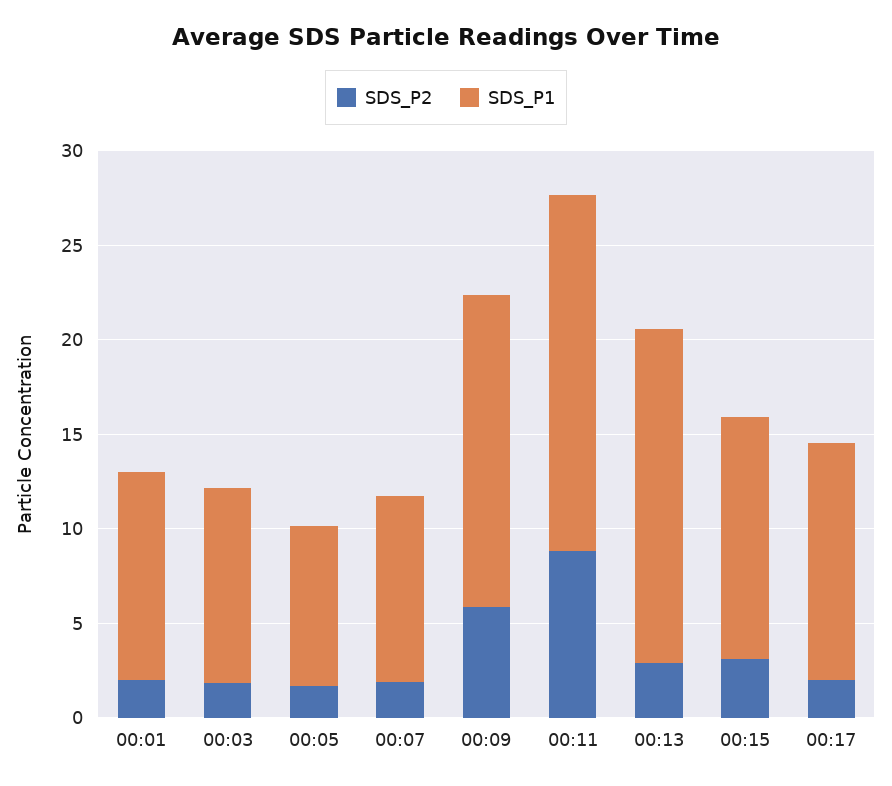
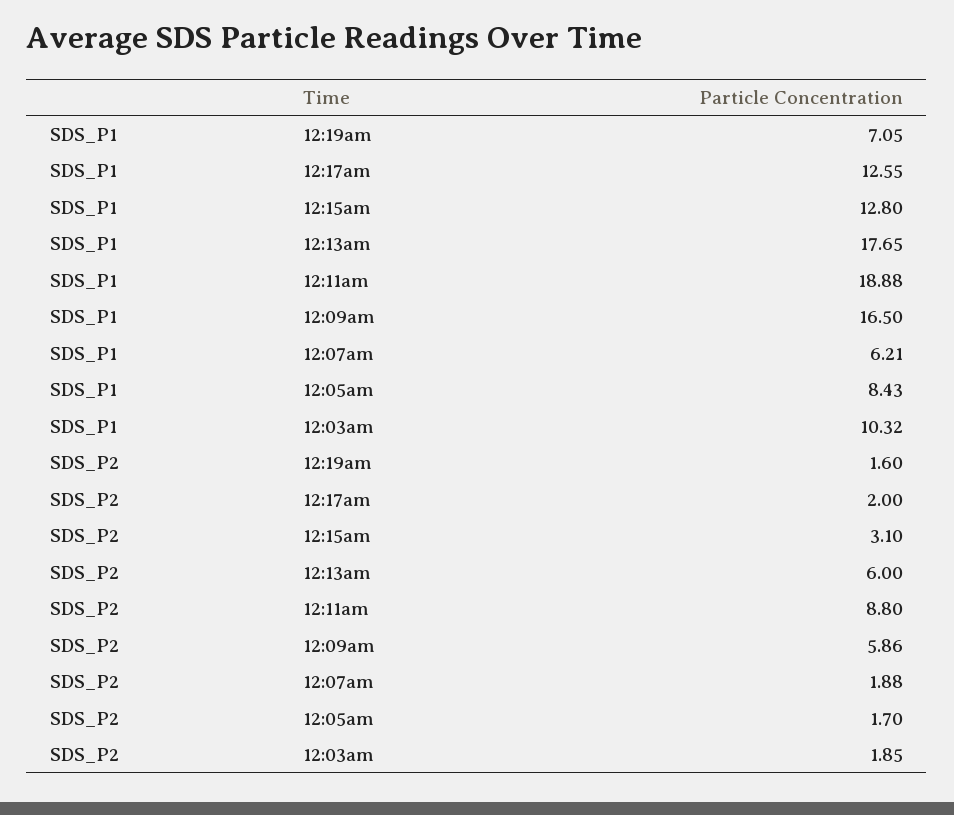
SDS_P2, 00:01: 2 -> none
SDS_P1, 00:01: 11 -> none
SDS_P1, 00:07: 10 -> 6.21
SDS_P2, 00:13: 3 -> 6
SDS_P1, 12:19am: none -> 7.05
SDS_P2, 12:19am: none -> 1.6

